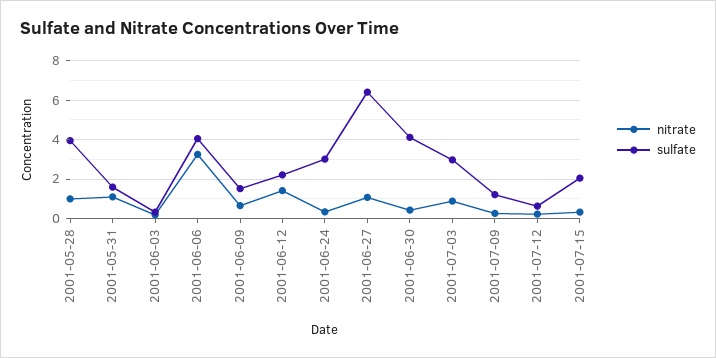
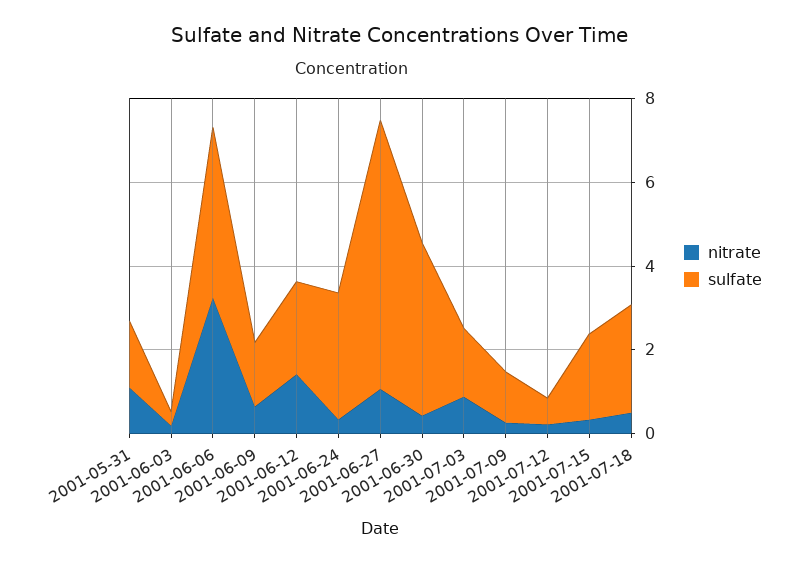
nitrate, 2001-05-28: 1 -> none
sulfate, 2001-05-28: 4 -> none
sulfate, 2001-07-03: 3 -> 1.5
nitrate, 2001-07-18: none -> 0.5
sulfate, 2001-07-18: none -> 2.5

